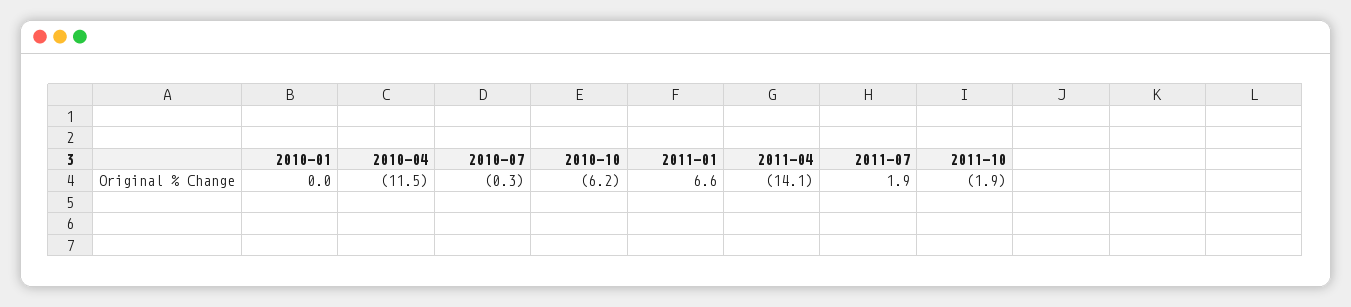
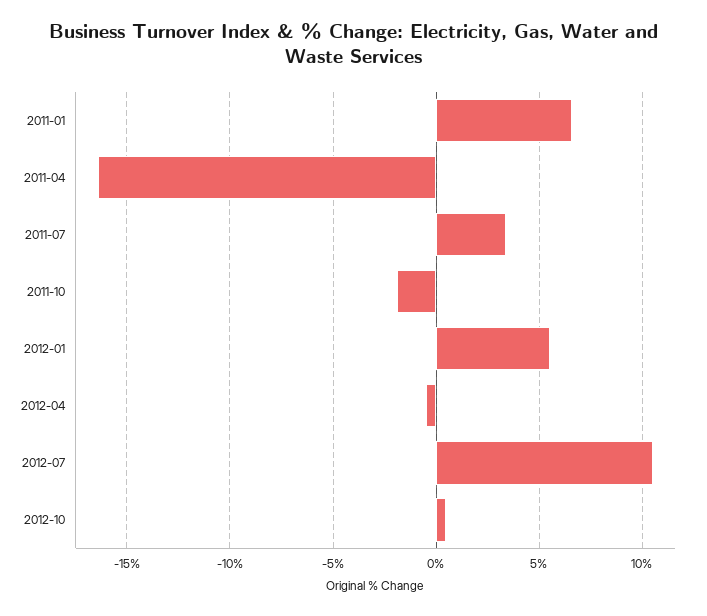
2010-01: 0 -> none
2010-04: -11.5 -> none
2010-07: -0.3 -> none
2010-10: -6.2 -> none
2011-04: -14.1 -> -16.5
2011-07: 1.9 -> 3.5
2012-01: none -> 5.5
2012-04: none -> -0.5
2012-07: none -> 10.5
2012-10: none -> 0.5

